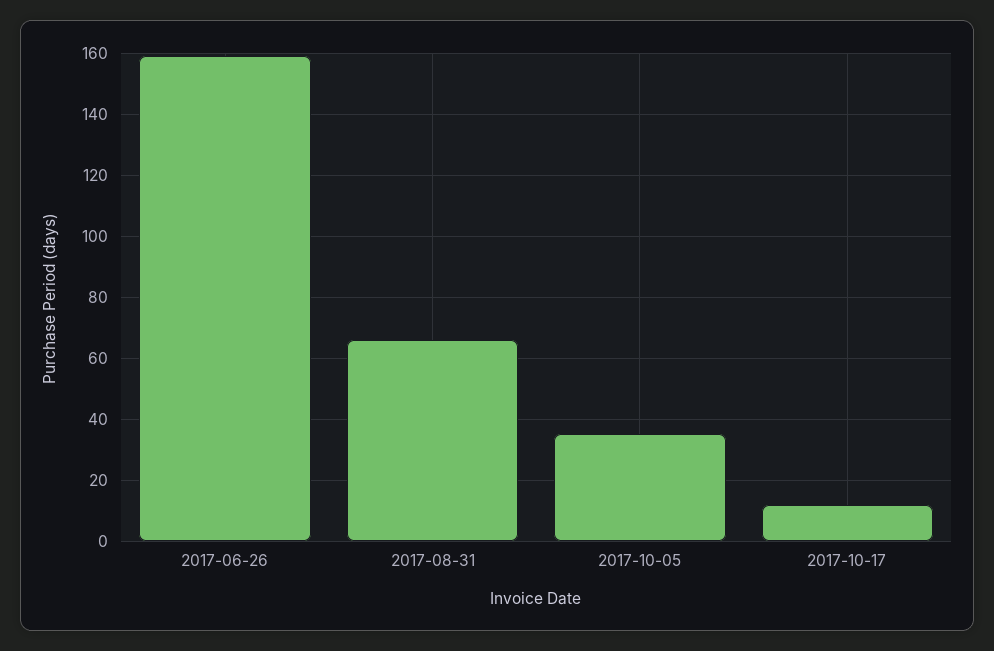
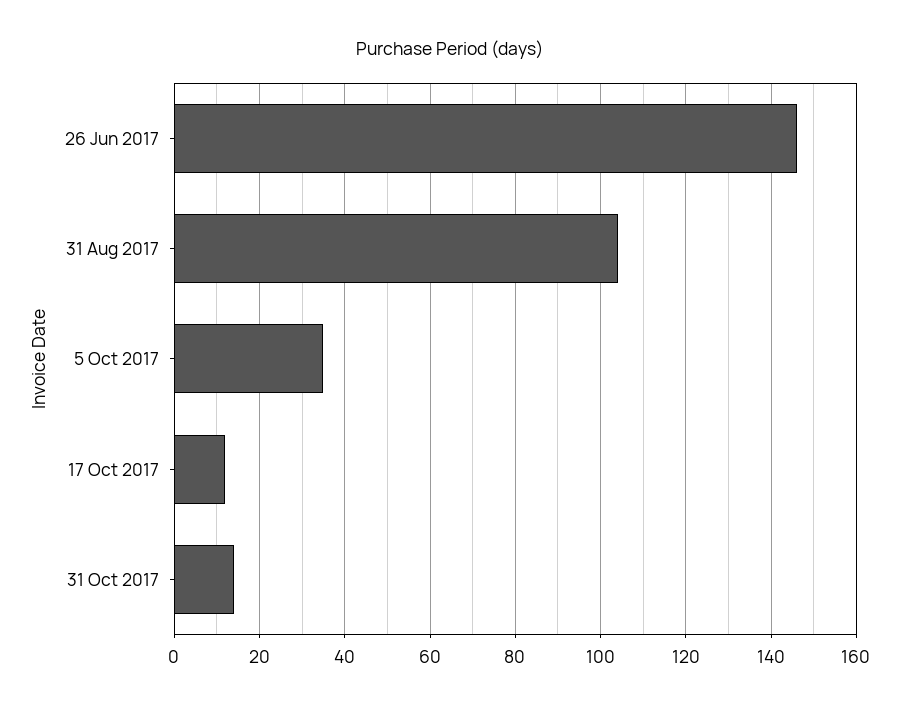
2017-06-26: 160 -> 145
2017-08-31: 65 -> 105
31 Oct 2017: none -> 15

